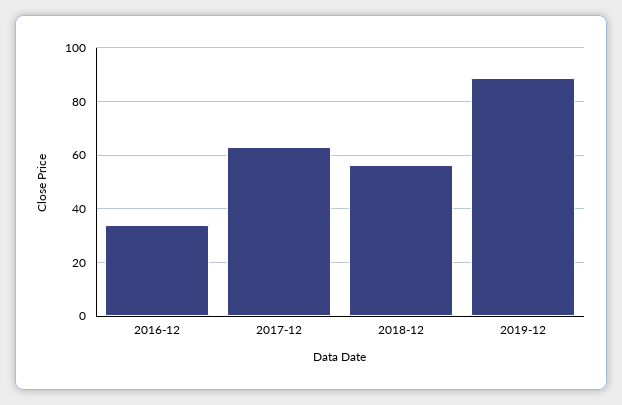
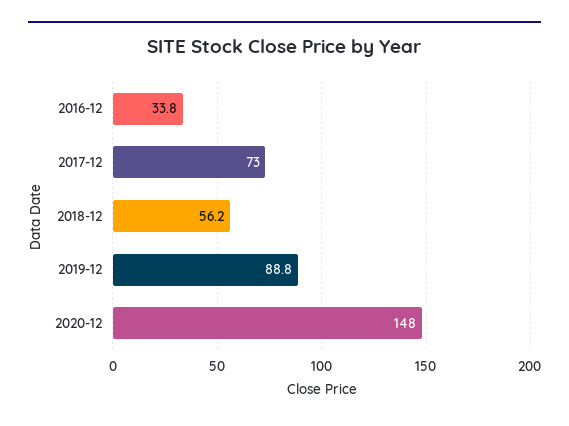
2017-12: 62.5 -> 73
2020-12: none -> 148

